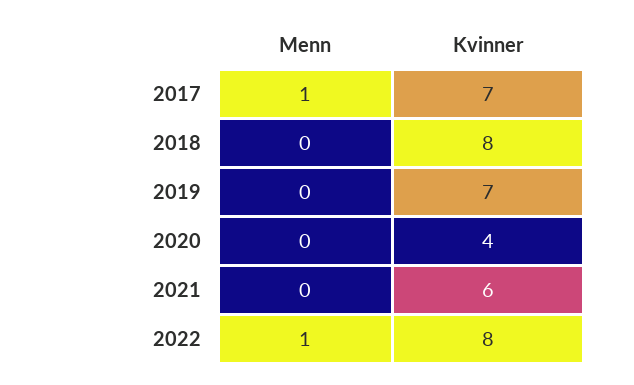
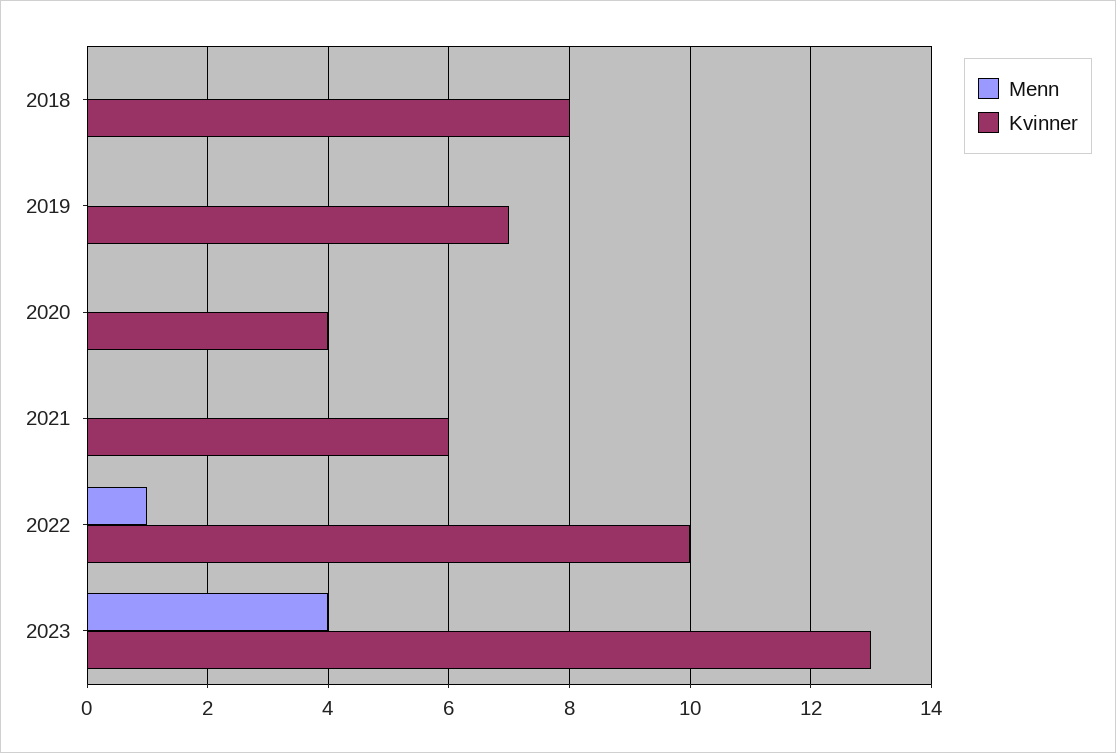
Menn, 2017: 1 -> none
Kvinner, 2017: 7 -> none
Kvinner, 2022: 8 -> 10
Menn, 2023: none -> 4
Kvinner, 2023: none -> 13

